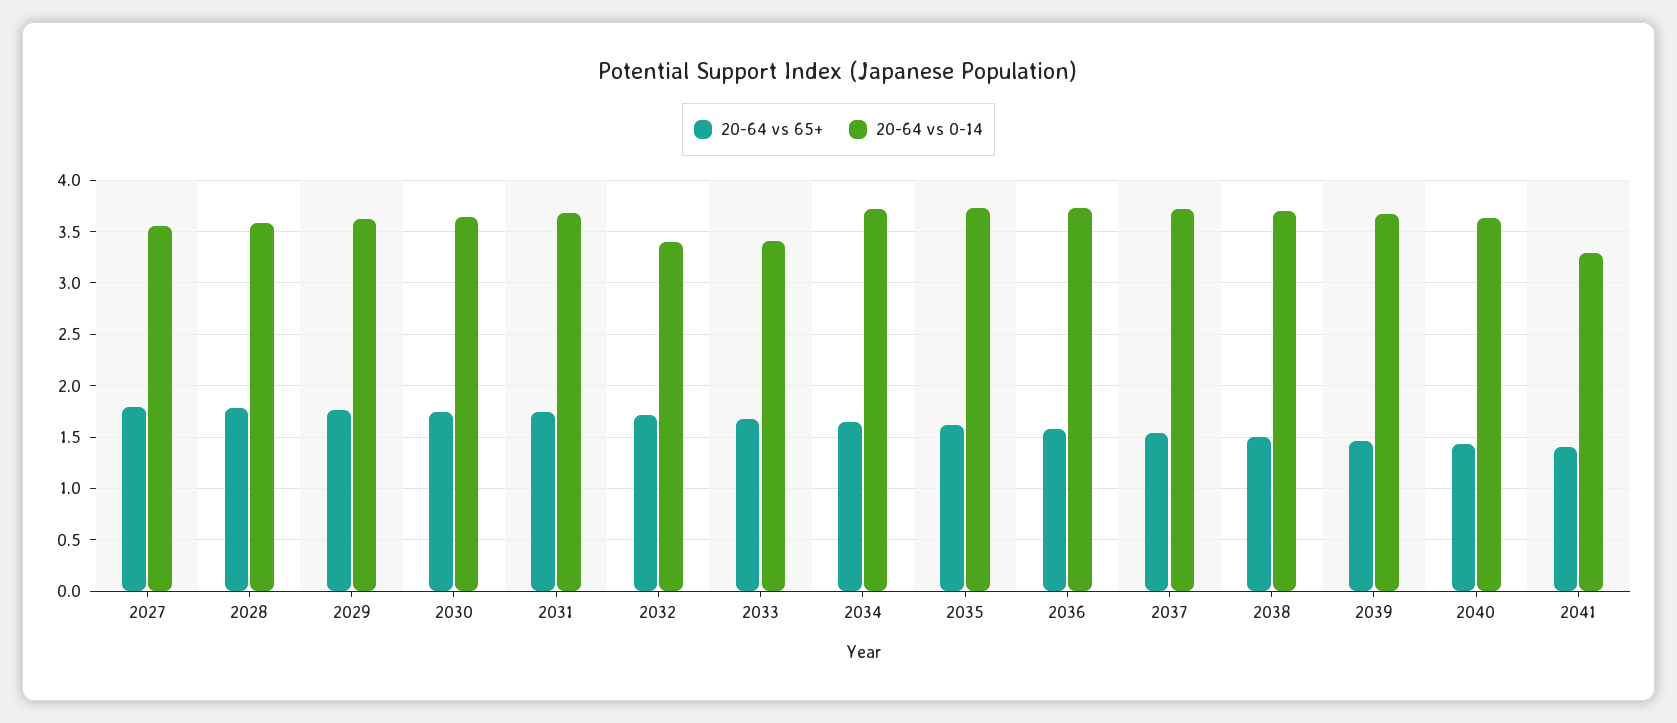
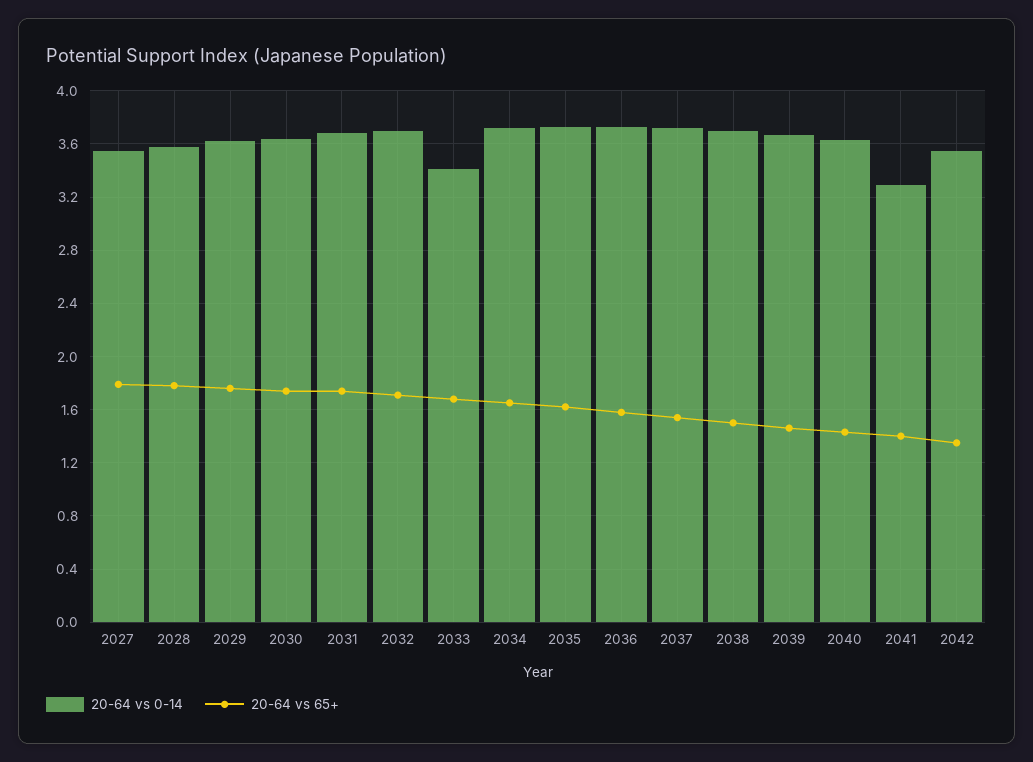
20-64 vs 0-14, 2032: 3.4 -> 3.7
20-64 vs 0-14, 2042: none -> 3.55
20-64 vs 65+, 2042: none -> 1.35

